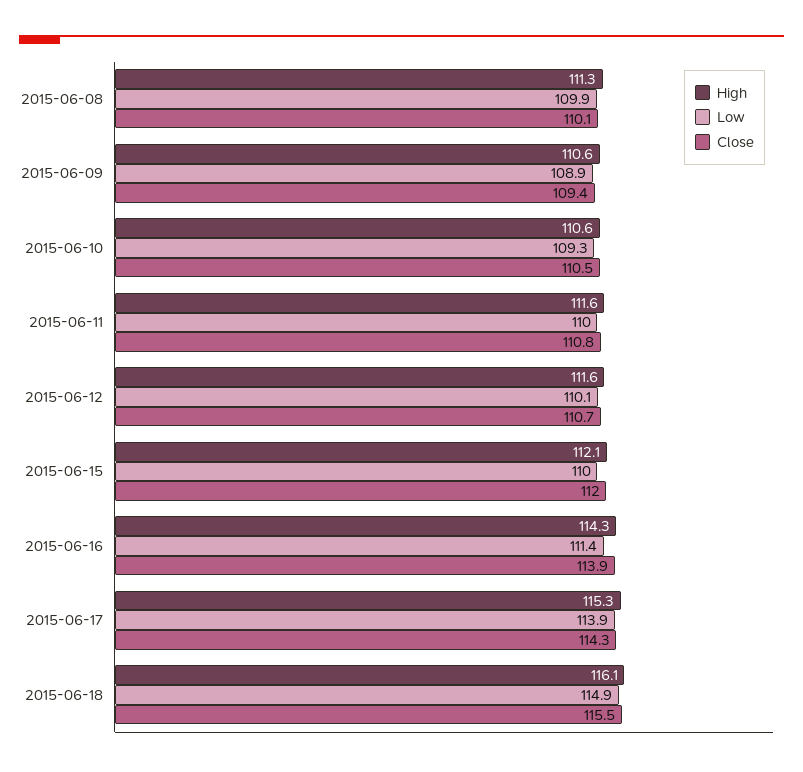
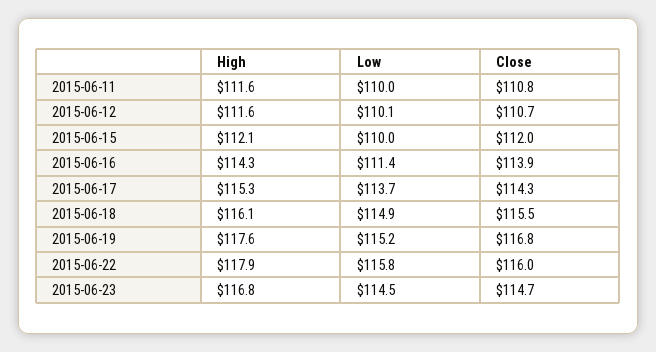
High, 2015-06-08: 111.3 -> none
Low, 2015-06-08: 109.9 -> none
Close, 2015-06-08: 110.1 -> none
High, 2015-06-09: 110.6 -> none
Low, 2015-06-09: 108.9 -> none
Close, 2015-06-09: 109.4 -> none
High, 2015-06-10: 110.6 -> none
Low, 2015-06-10: 109.3 -> none
Close, 2015-06-10: 110.5 -> none
Low, 2015-06-17: 113.9 -> 113.7
High, 2015-06-19: none -> 117.6
Low, 2015-06-19: none -> 115.2
Close, 2015-06-19: none -> 116.8
High, 2015-06-22: none -> 117.9
Low, 2015-06-22: none -> 115.8
Close, 2015-06-22: none -> 116
High, 2015-06-23: none -> 116.8
Low, 2015-06-23: none -> 114.5
Close, 2015-06-23: none -> 114.7

